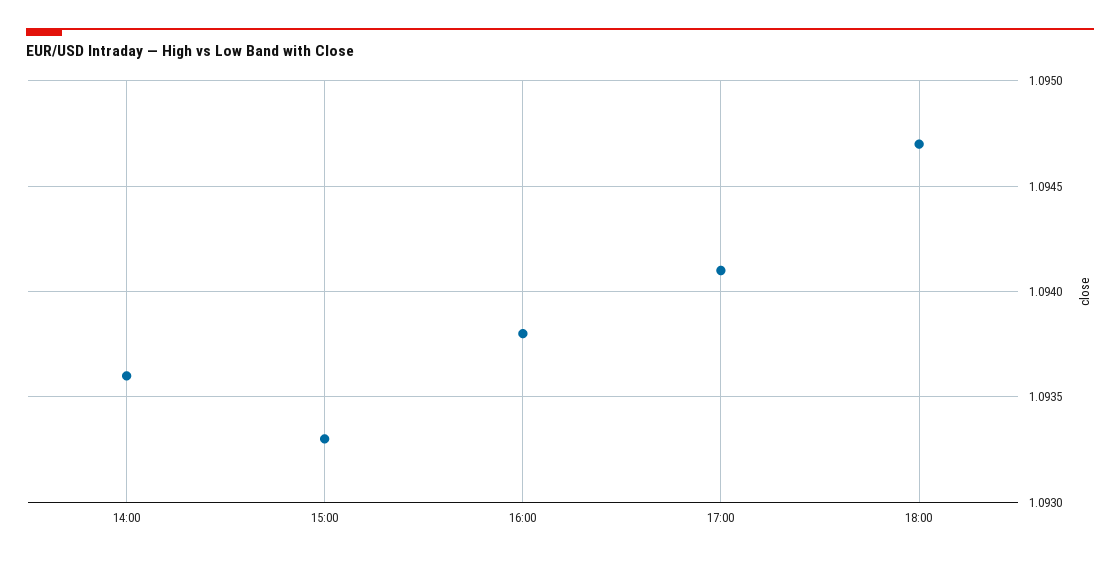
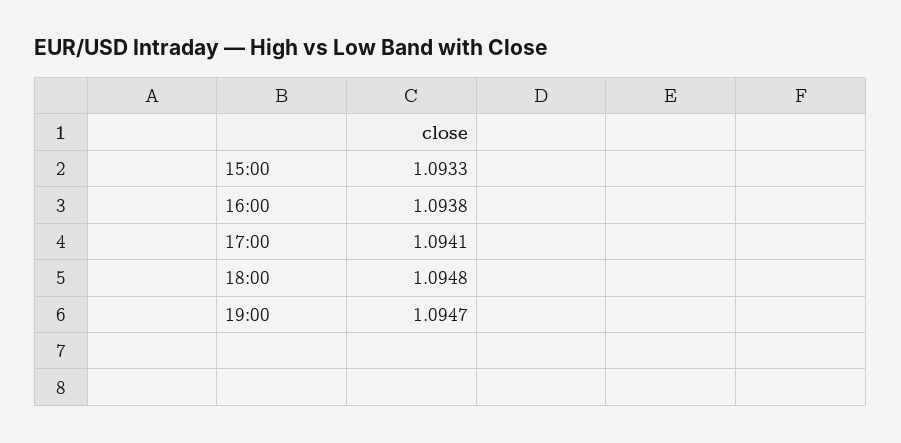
14:00: 1.0936 -> none
18:00: 1.0947 -> 1.0948
19:00: none -> 1.0947

